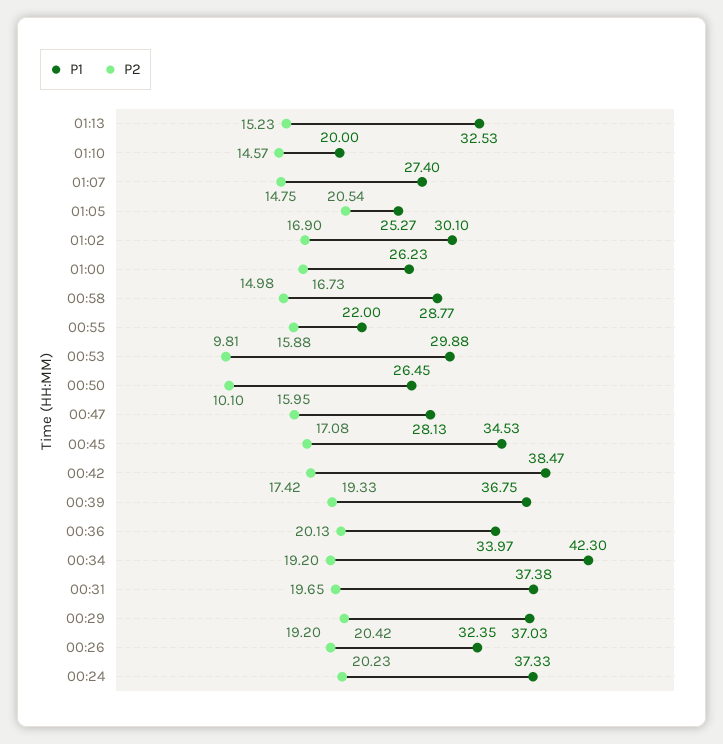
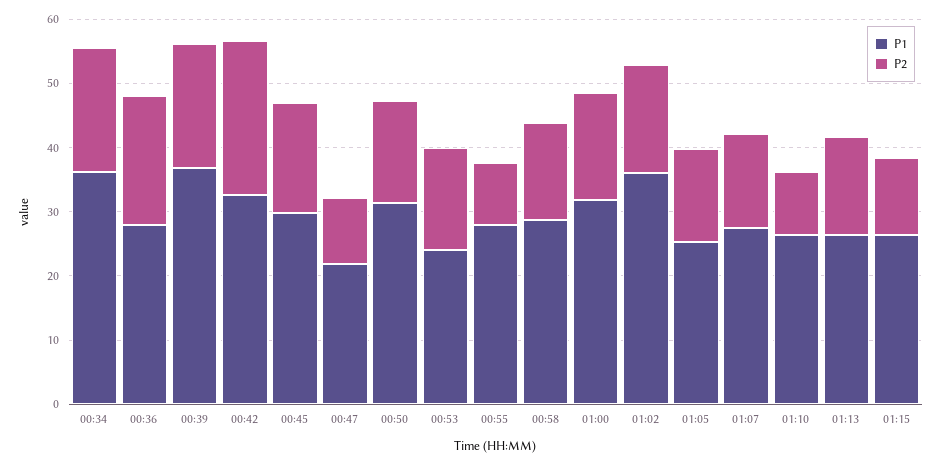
P1, 01:13: 32.53 -> 26
P1, 01:10: 20 -> 26
P2, 01:10: 14.57 -> 10
P2, 01:05: 20.54 -> 14
P1, 01:02: 30.1 -> 36
P1, 01:00: 26.23 -> 32
P1, 00:55: 22 -> 28
P2, 00:55: 15.88 -> 10
P1, 00:53: 29.88 -> 24
P2, 00:53: 9.81 -> 16
P1, 00:50: 26.45 -> 32
P2, 00:50: 10.1 -> 16
P1, 00:47: 28.13 -> 22
P2, 00:47: 15.95 -> 10
P1, 00:45: 34.53 -> 30
P1, 00:42: 38.47 -> 32
P2, 00:42: 17.42 -> 24
P1, 00:36: 33.97 -> 28
P1, 00:34: 42.3 -> 36
P1, 00:31: 37.38 -> none
P2, 00:31: 19.65 -> none
P1, 00:29: 37.03 -> none
P2, 00:29: 20.42 -> none
P1, 00:26: 32.35 -> none
P2, 00:26: 19.2 -> none
P1, 00:24: 37.33 -> none
P2, 00:24: 20.23 -> none
P1, 01:15: none -> 26
P2, 01:15: none -> 12

